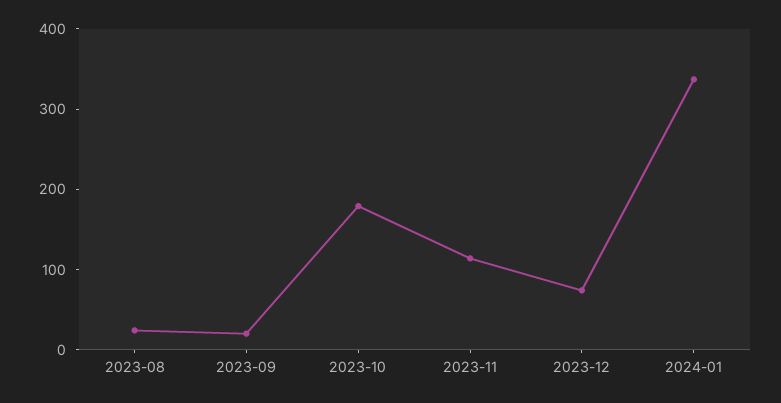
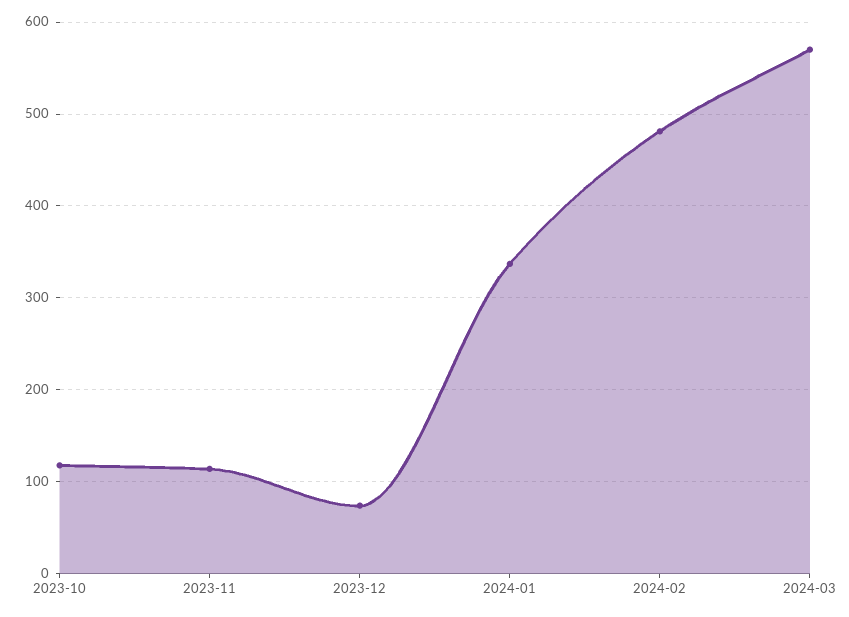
2023-08: 20 -> none
2023-09: 20 -> none
2023-10: 180 -> 120
2024-02: none -> 480
2024-03: none -> 570

